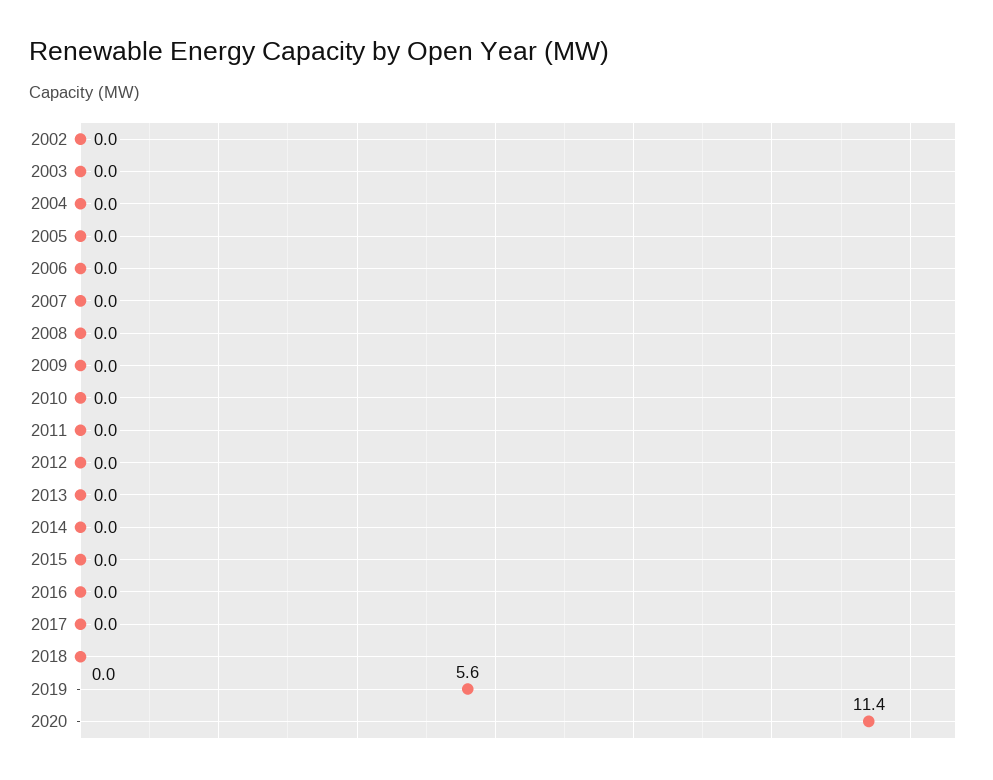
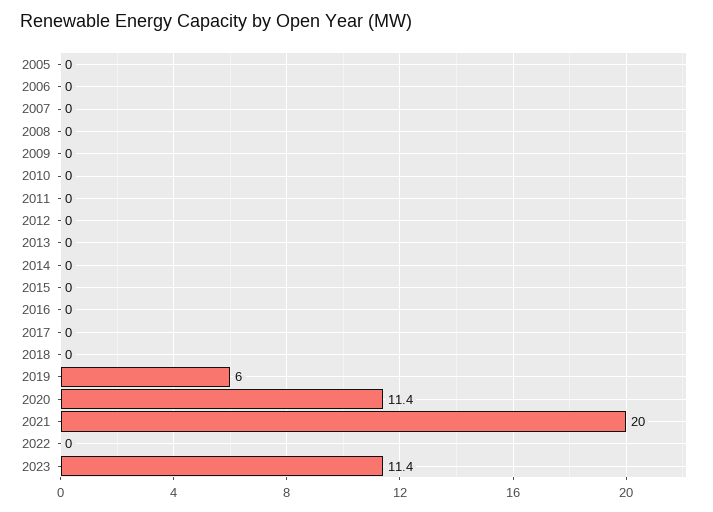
2002: 0 -> none
2003: 0 -> none
2004: 0 -> none
2019: 5.6 -> 6
2021: none -> 20
2022: none -> 0
2023: none -> 11.4

